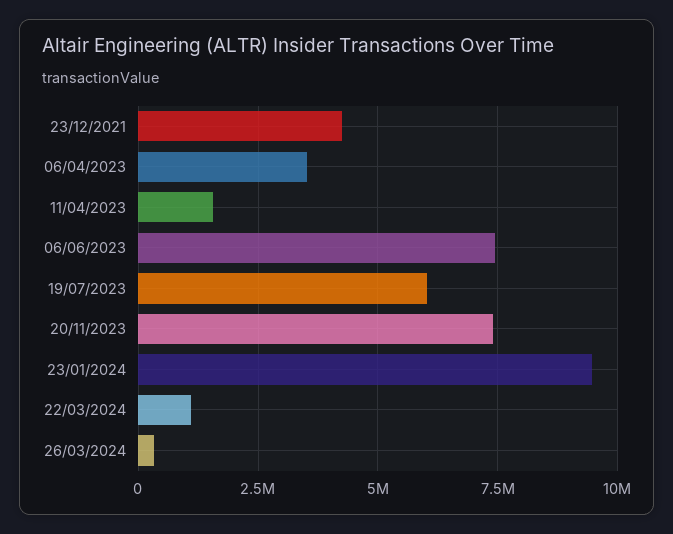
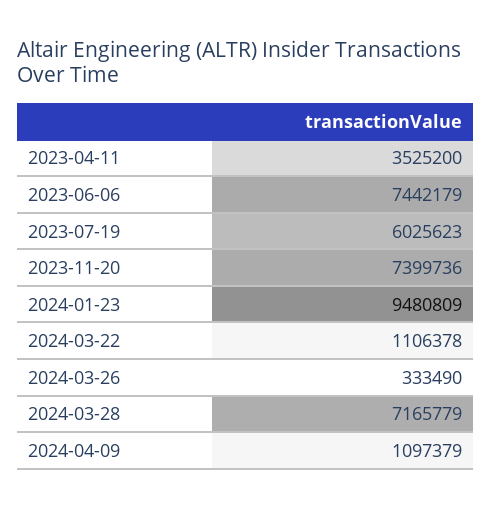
23/12/2021: 4250000 -> none
06/04/2023: 3500000 -> none
11/04/2023: 1500000 -> 3525200
2024-03-28: none -> 7165779
2024-04-09: none -> 1097379

